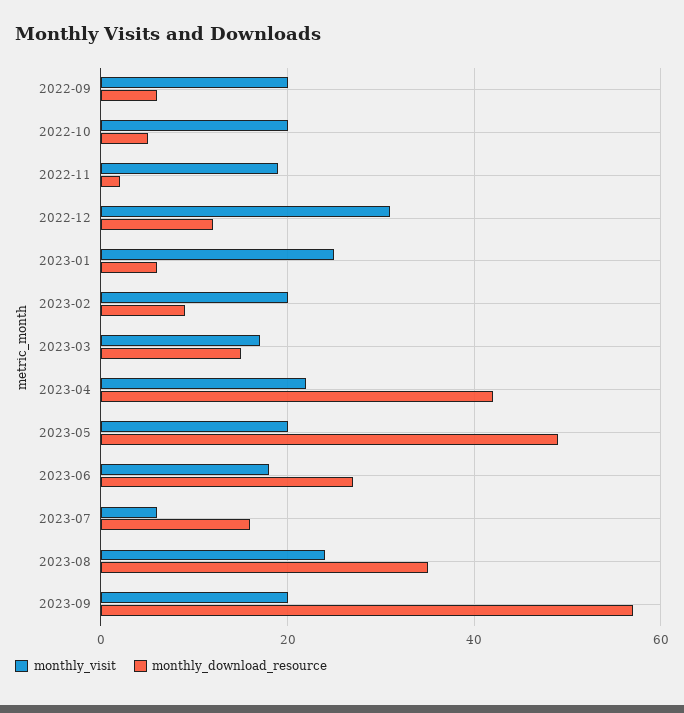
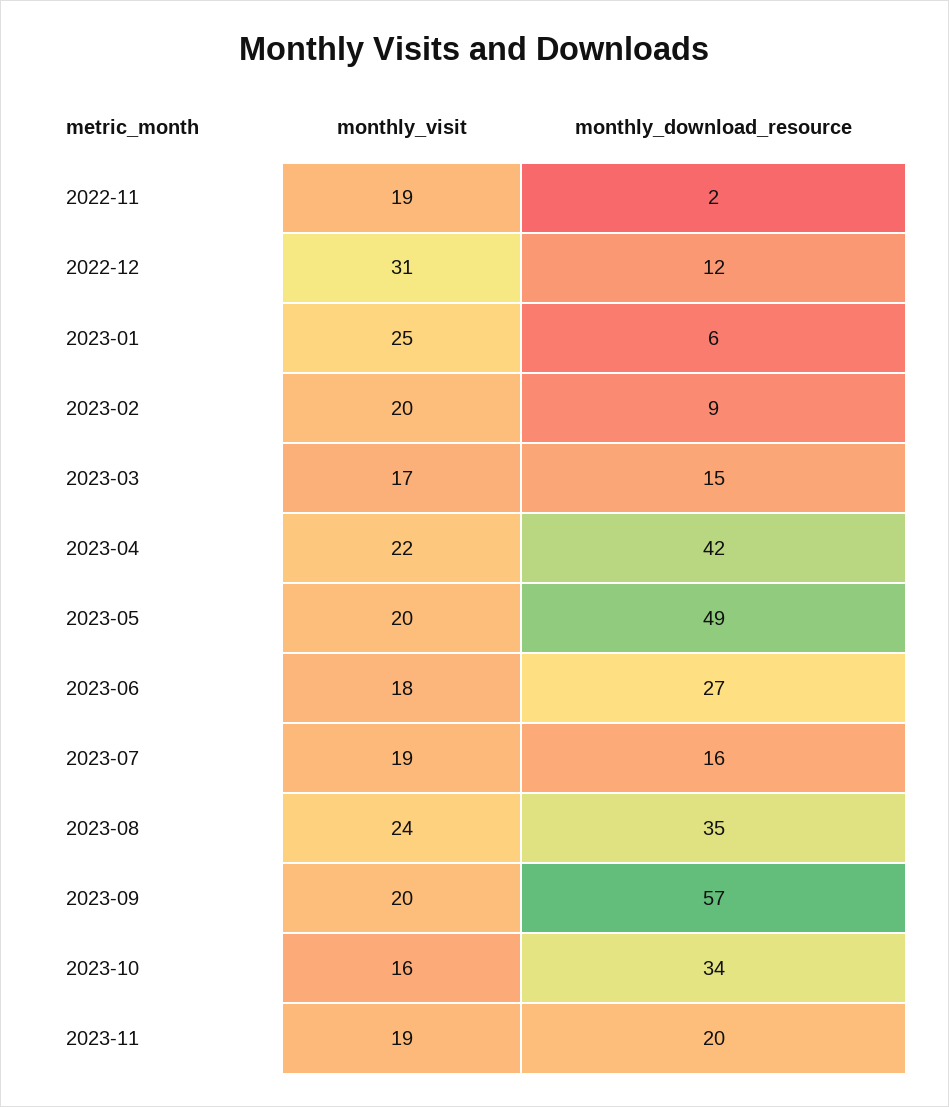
monthly_visit, 2022-09: 20 -> none
monthly_download_resource, 2022-09: 5 -> none
monthly_visit, 2022-10: 20 -> none
monthly_download_resource, 2022-10: 5 -> none
monthly_visit, 2023-07: 5 -> 19
monthly_visit, 2023-10: none -> 16
monthly_download_resource, 2023-10: none -> 34
monthly_visit, 2023-11: none -> 19
monthly_download_resource, 2023-11: none -> 20

